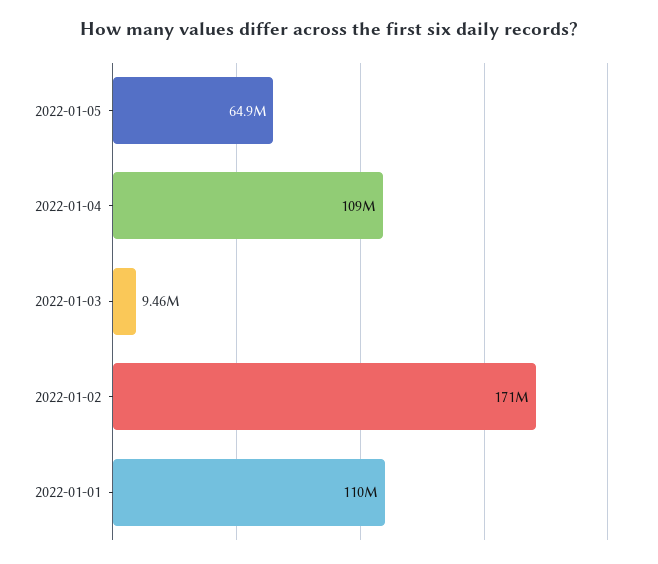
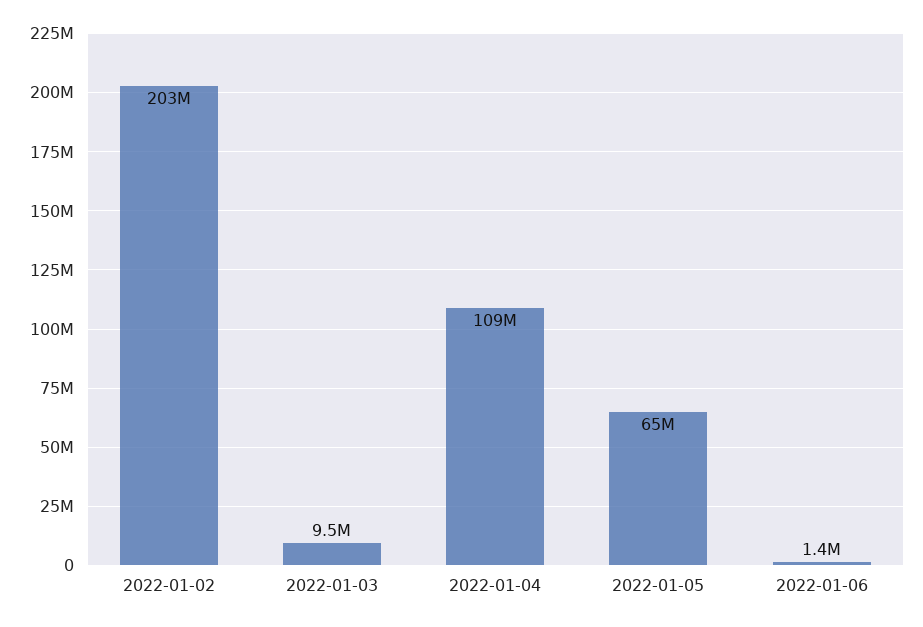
2022-01-02: 171000000 -> 203000000
2022-01-01: 110000000 -> none
2022-01-06: none -> 1400000

